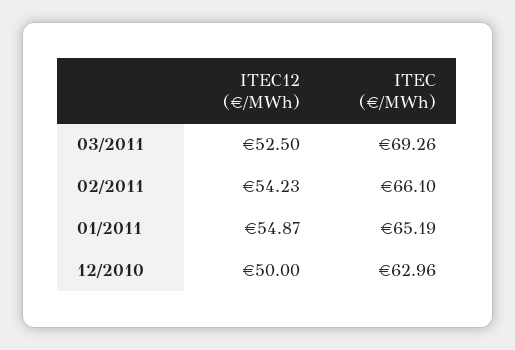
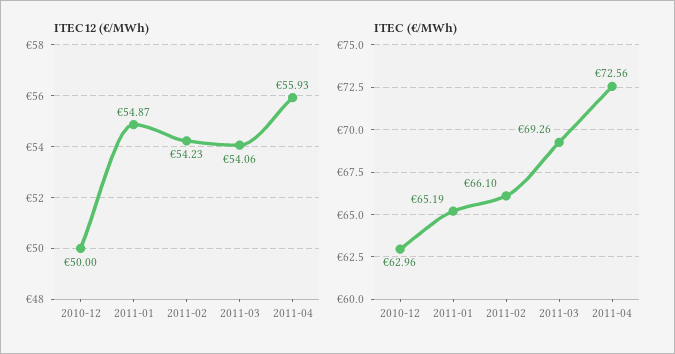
ITEC12 (€/MWh), 03/2011: 52.5 -> 54.06
ITEC12 (€/MWh), 2011-04: none -> 55.93
ITEC (€/MWh), 2011-04: none -> 72.56

